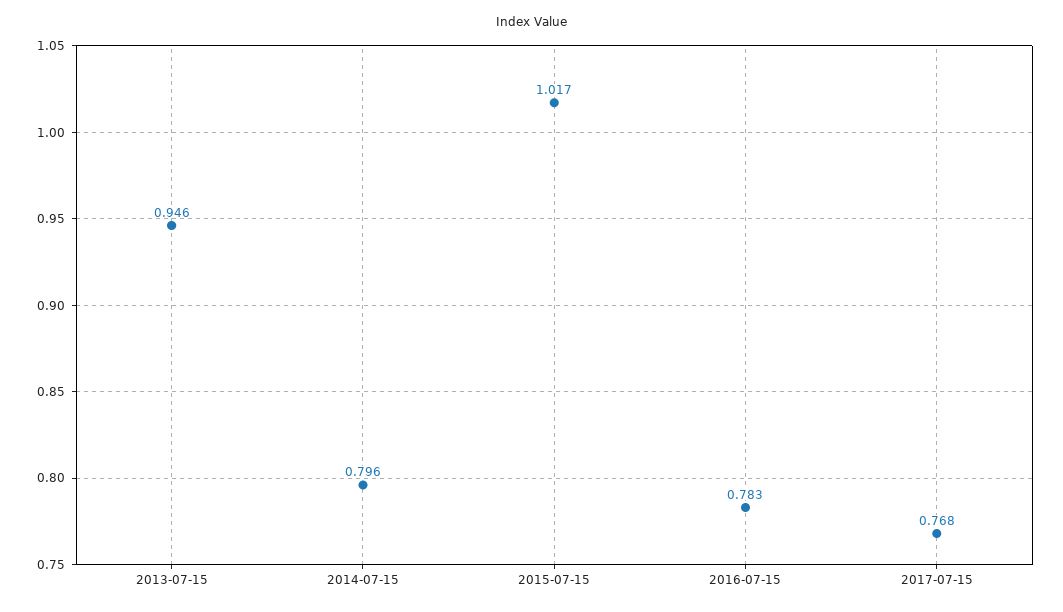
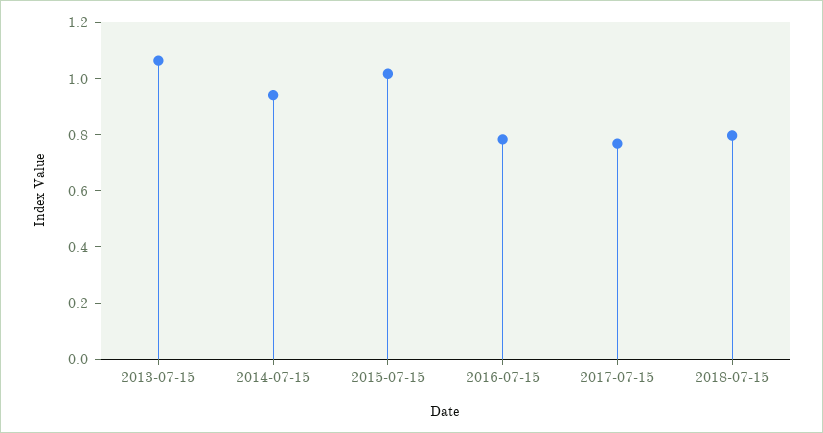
2013-07-15: 0.946 -> 1.05
2014-07-15: 0.796 -> 0.95
2018-07-15: none -> 0.8

